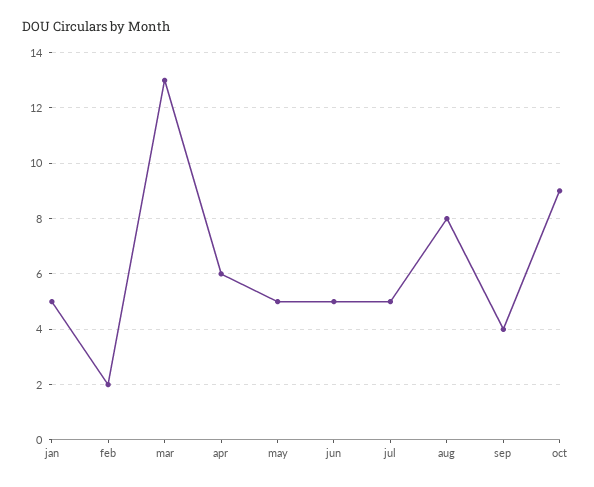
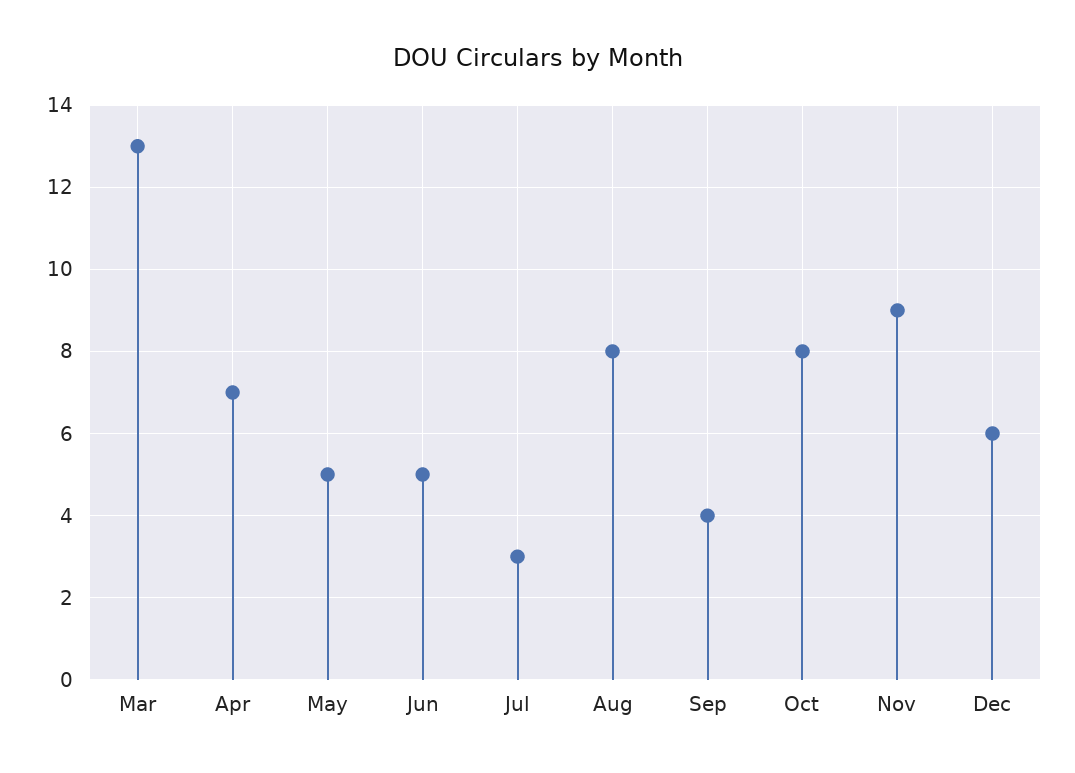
jan: 5 -> none
feb: 2 -> none
apr: 6 -> 7
jul: 5 -> 3
oct: 9 -> 8
Nov: none -> 9
Dec: none -> 6

